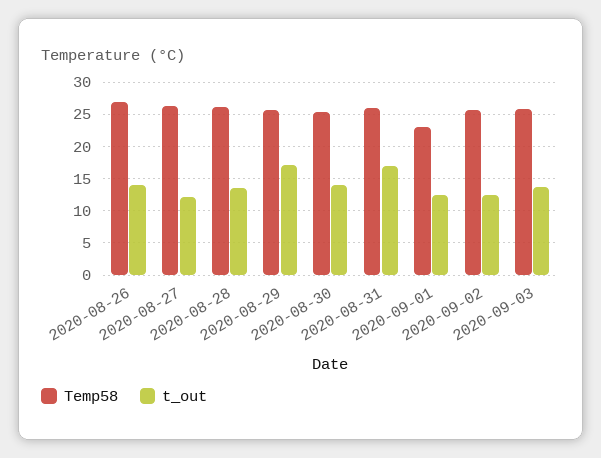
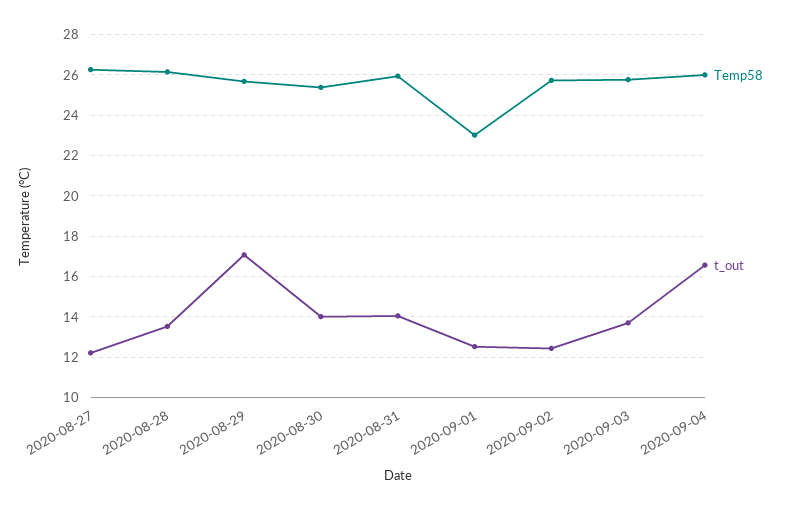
Temp58, 2020-08-26: 27 -> none
t_out, 2020-08-26: 14 -> none
t_out, 2020-08-31: 17 -> 14
Temp58, 2020-09-04: none -> 26
t_out, 2020-09-04: none -> 16.5

